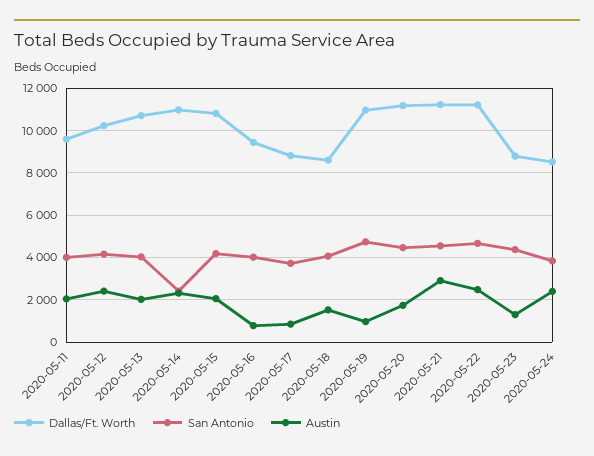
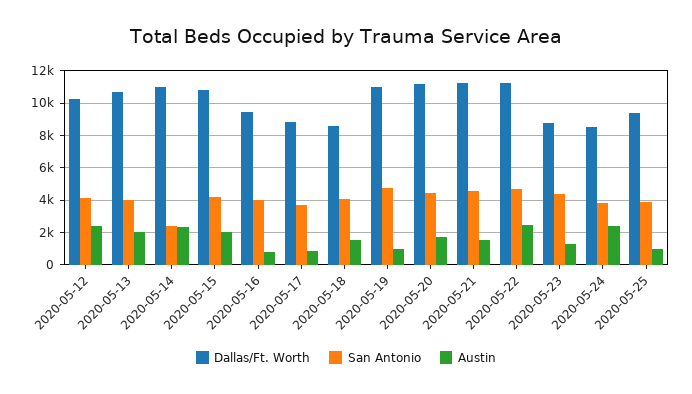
Dallas/Ft. Worth, 2020-05-11: 9500 -> none
San Antonio, 2020-05-11: 4000 -> none
Austin, 2020-05-11: 2000 -> none
Austin, 2020-05-21: 3000 -> 1500
Dallas/Ft. Worth, 2020-05-25: none -> 9500
San Antonio, 2020-05-25: none -> 4000
Austin, 2020-05-25: none -> 1000

